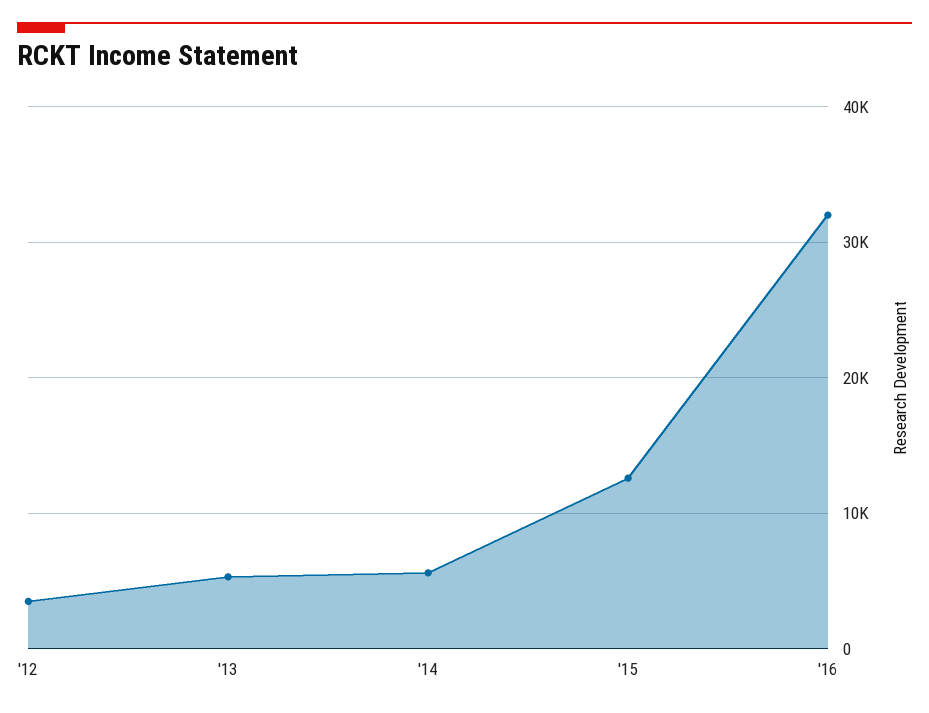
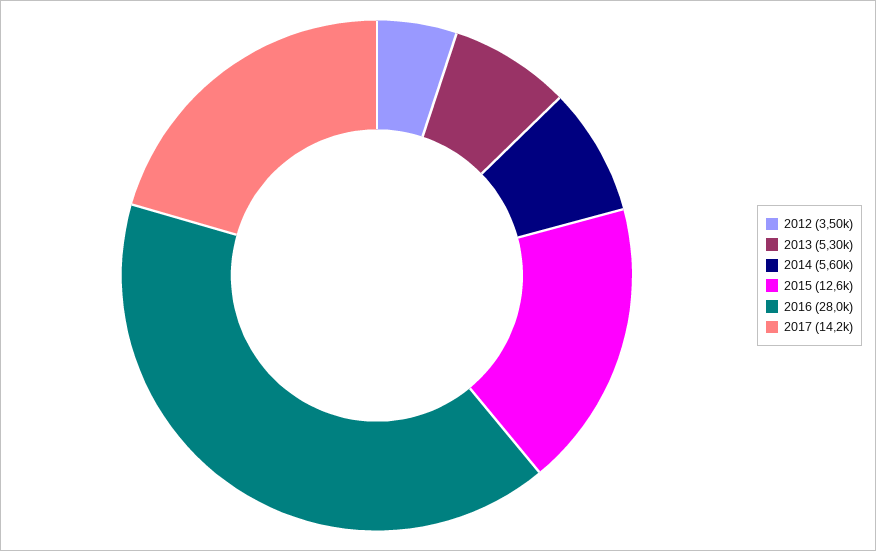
'16: 32000 -> 28000
2017: none -> 14200

